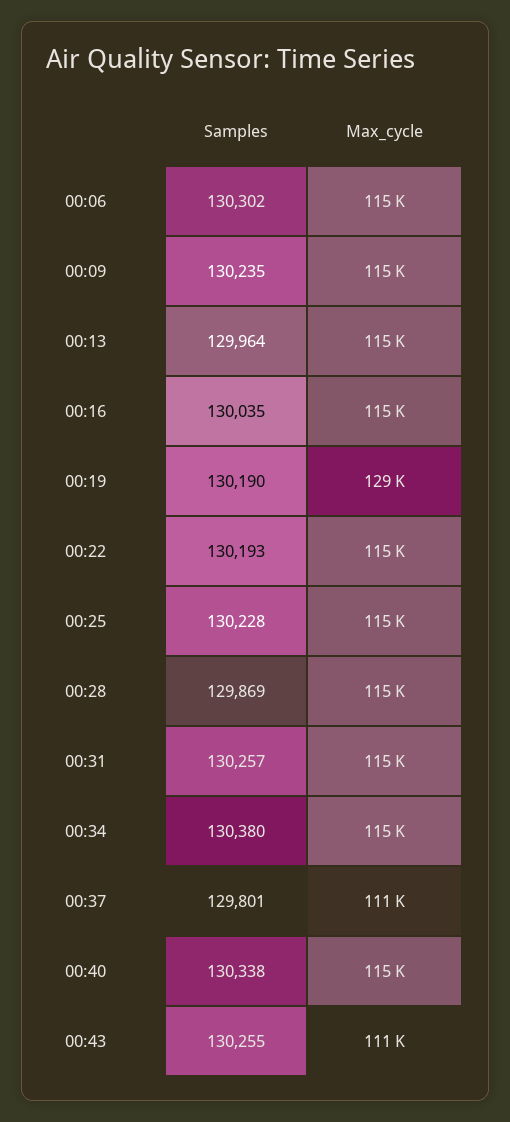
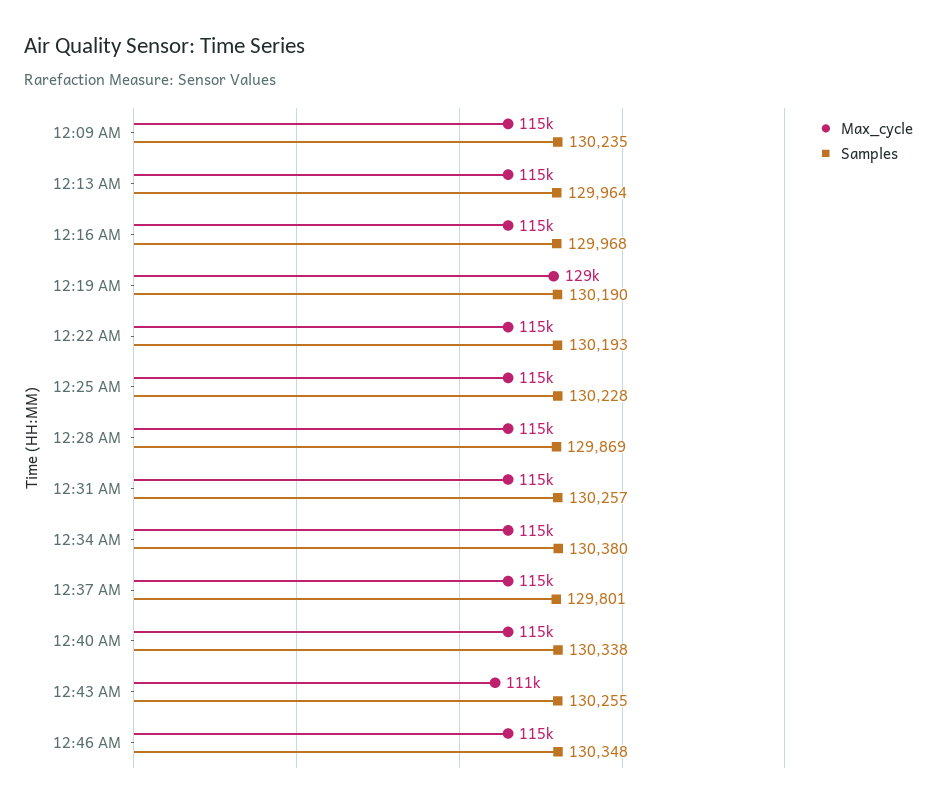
Samples, 00:06: 130302 -> none
Max_cycle, 00:06: 115000 -> none
Samples, 00:16: 130035 -> 129968
Max_cycle, 00:37: 111000 -> 115000
Max_cycle, 12:46 AM: none -> 115000
Samples, 12:46 AM: none -> 130348

